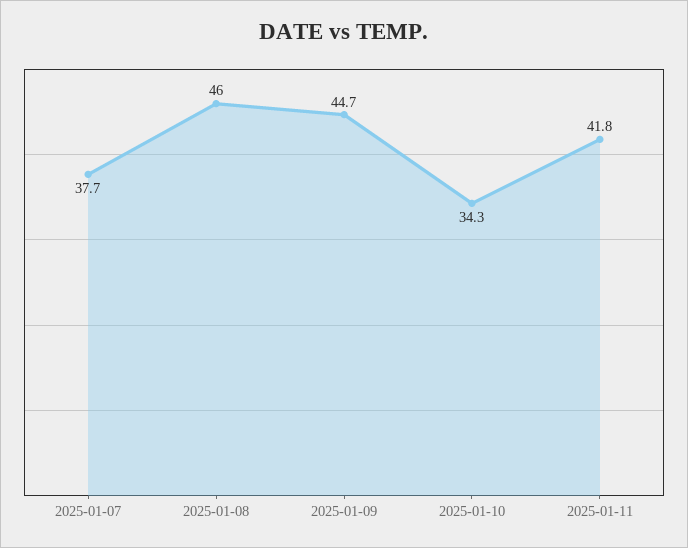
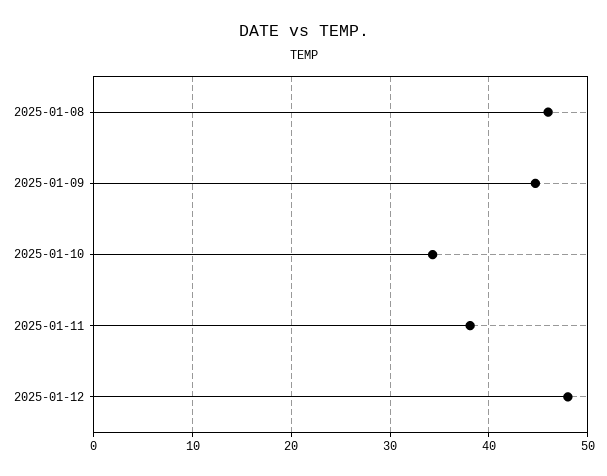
2025-01-07: 37.7 -> none
2025-01-11: 41.8 -> 38
2025-01-12: none -> 48

